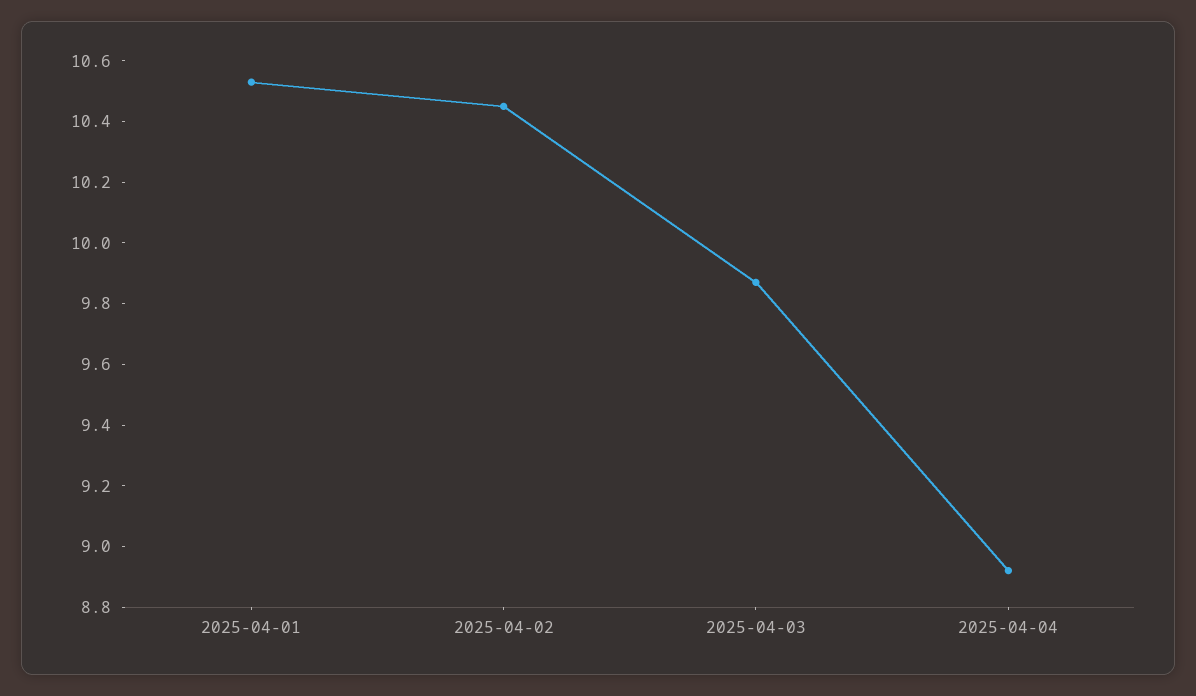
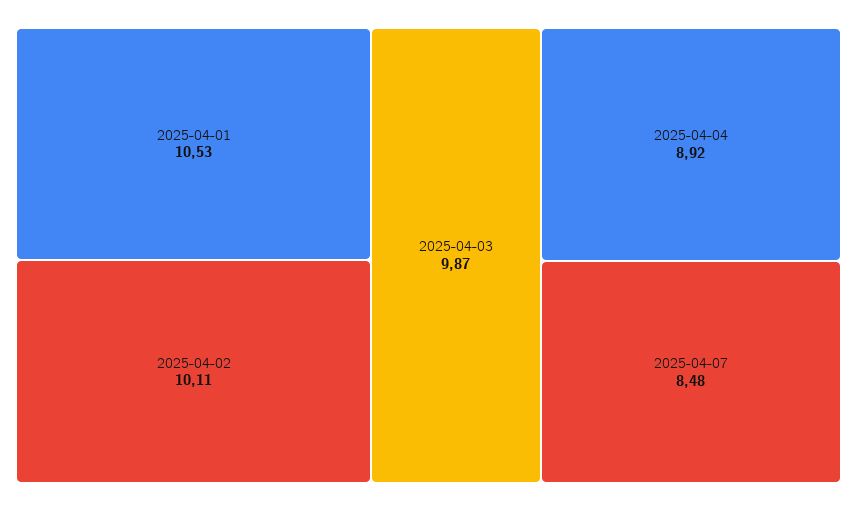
2025-04-02: 10.45 -> 10.11
2025-04-07: none -> 8.48

